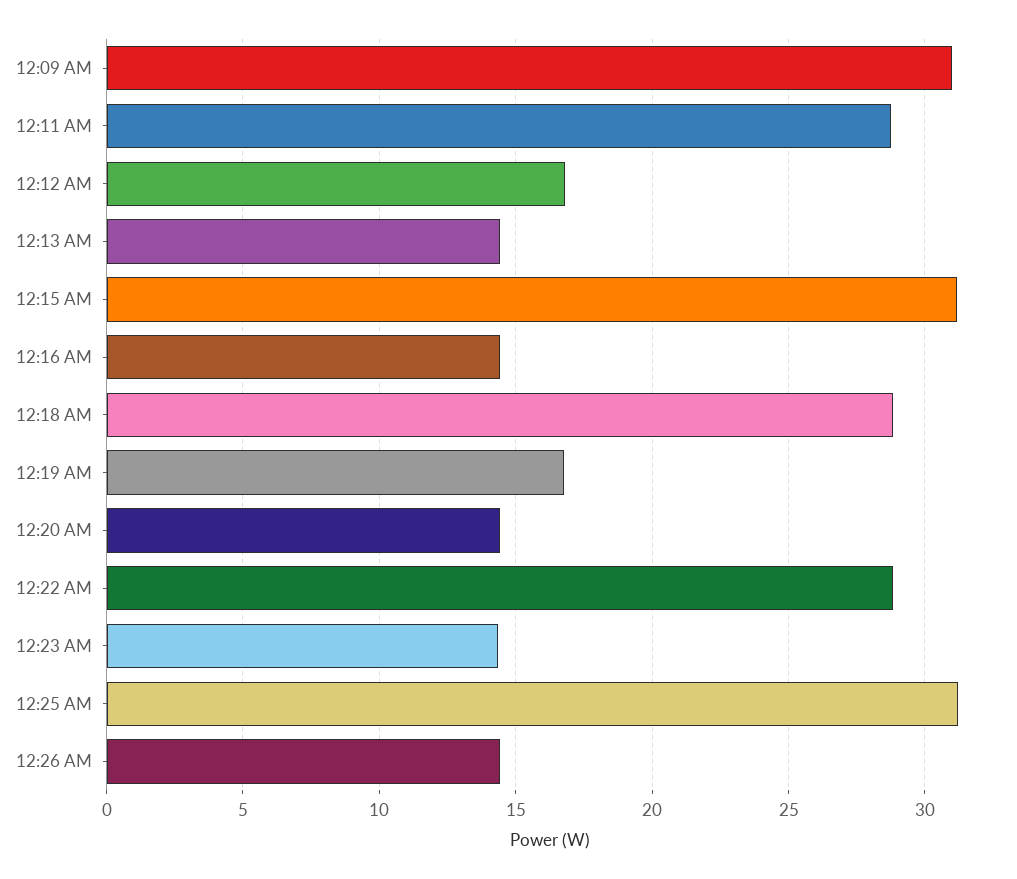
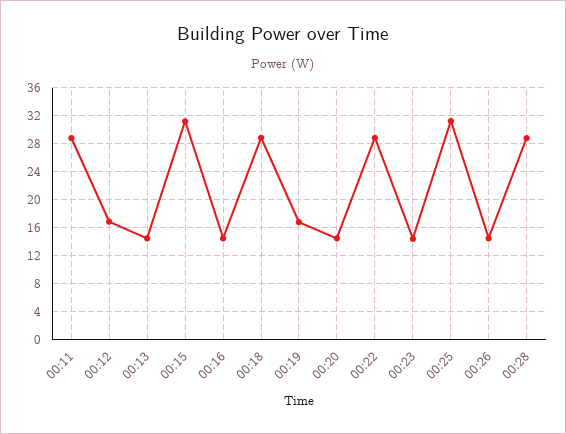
12:09 AM: 31 -> none
00:28: none -> 29

